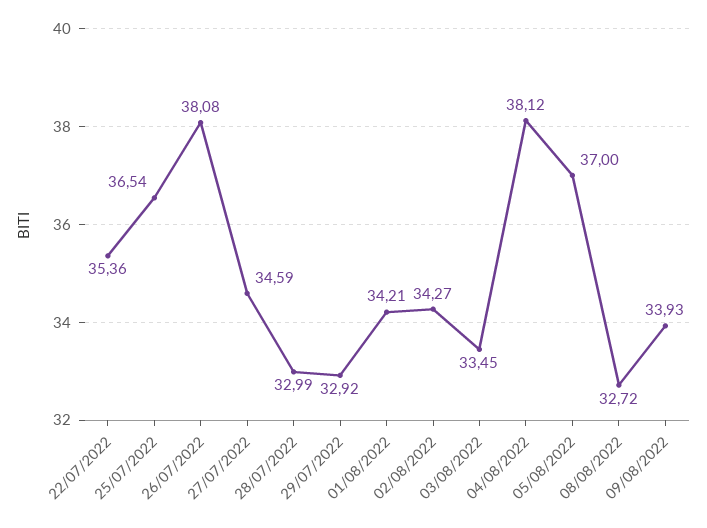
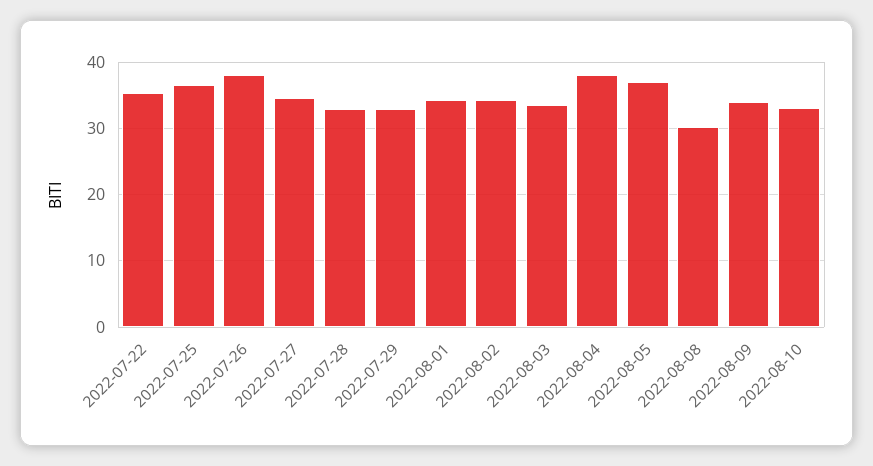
08/08/2022: 32.72 -> 30
2022-08-10: none -> 33

